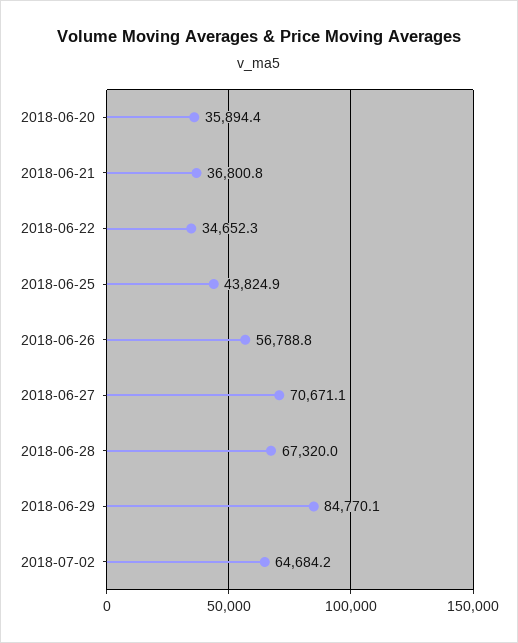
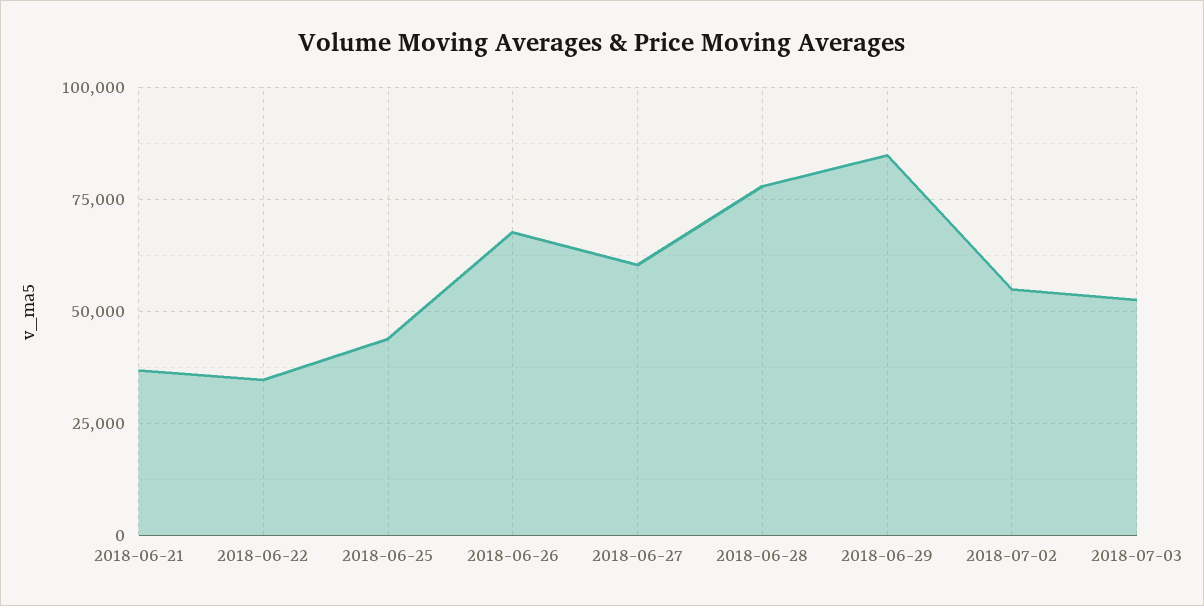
2018-06-20: 35894.4 -> none
2018-06-26: 56788.8 -> 67500
2018-06-27: 70671.1 -> 60000
2018-06-28: 67320 -> 77500
2018-07-02: 64684.2 -> 55000
2018-07-03: none -> 52500

